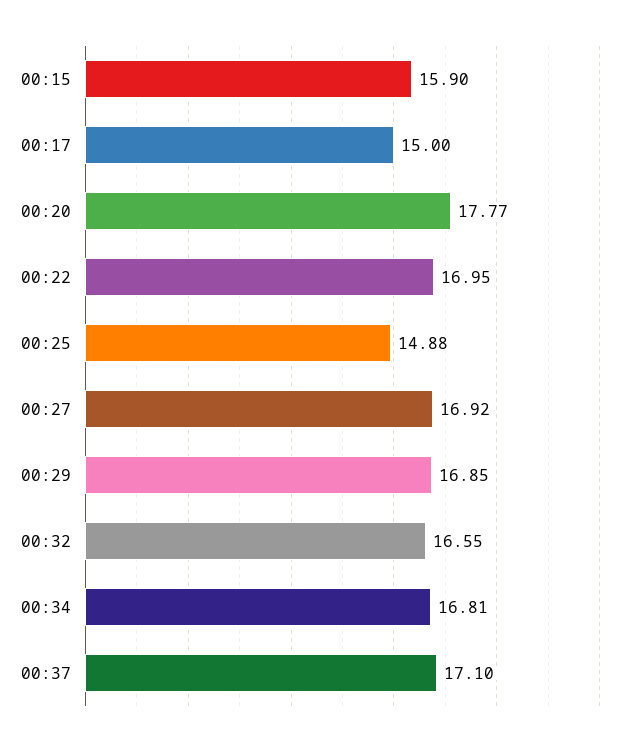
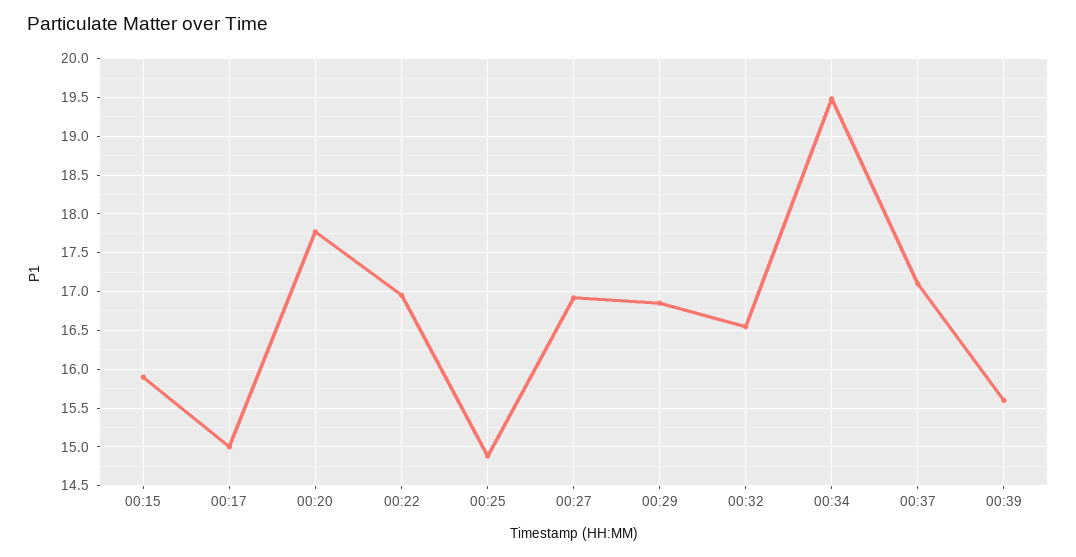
00:34: 16.81 -> 19.5
00:39: none -> 15.6

